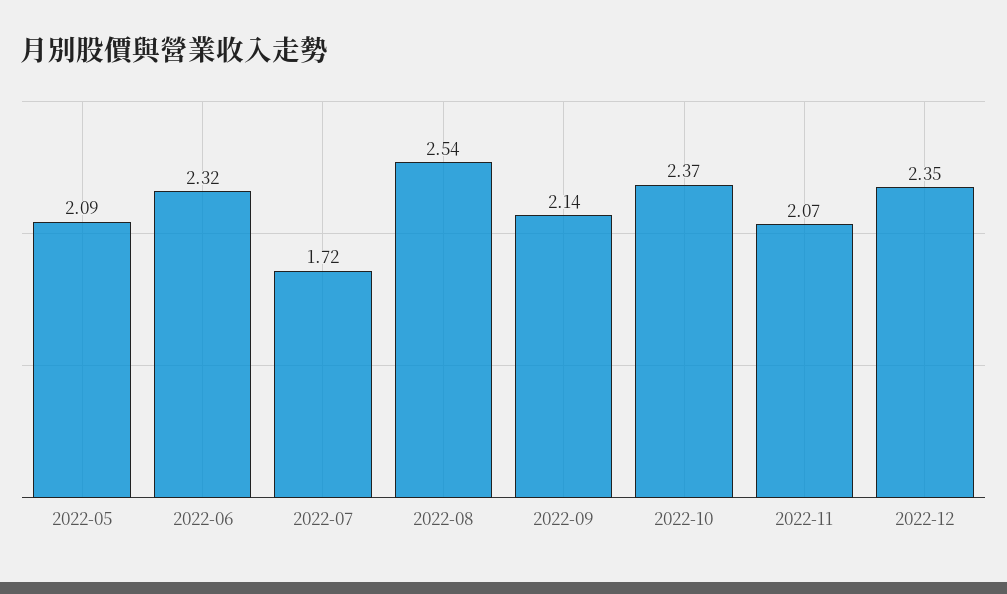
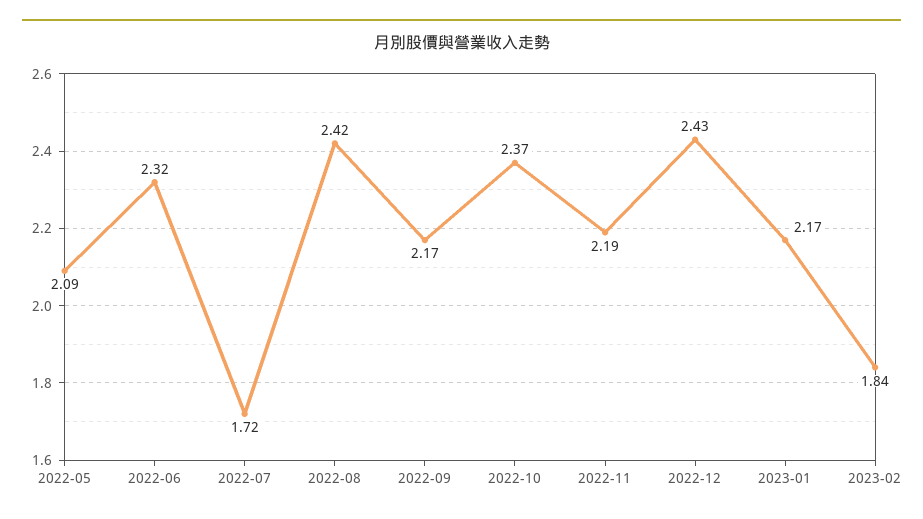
2022-08: 2.54 -> 2.42
2022-09: 2.14 -> 2.17
2022-11: 2.07 -> 2.19
2022-12: 2.35 -> 2.43
2023-01: none -> 2.17
2023-02: none -> 1.84

